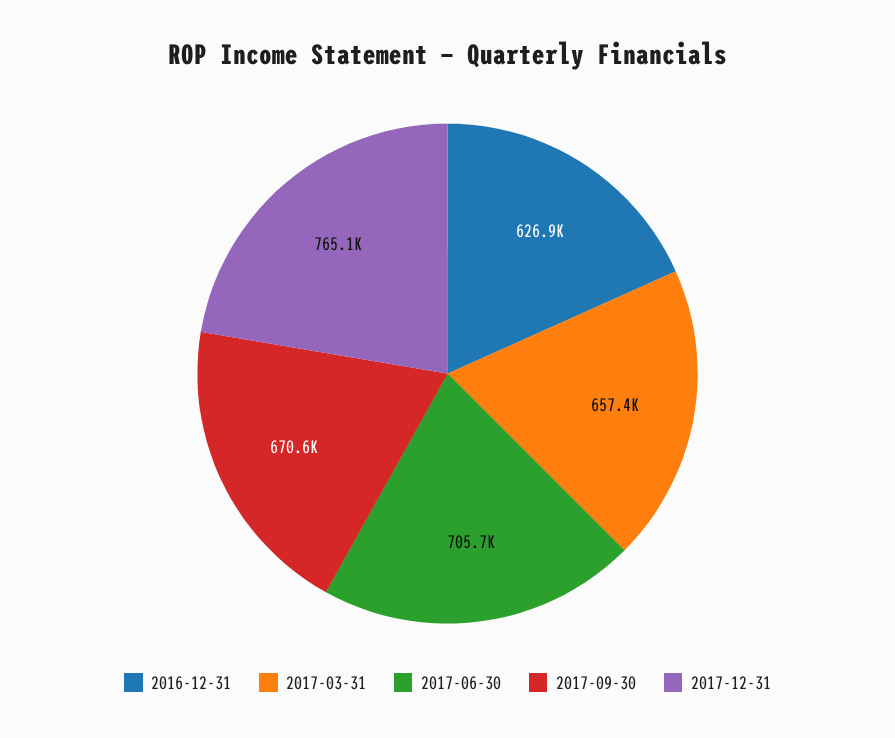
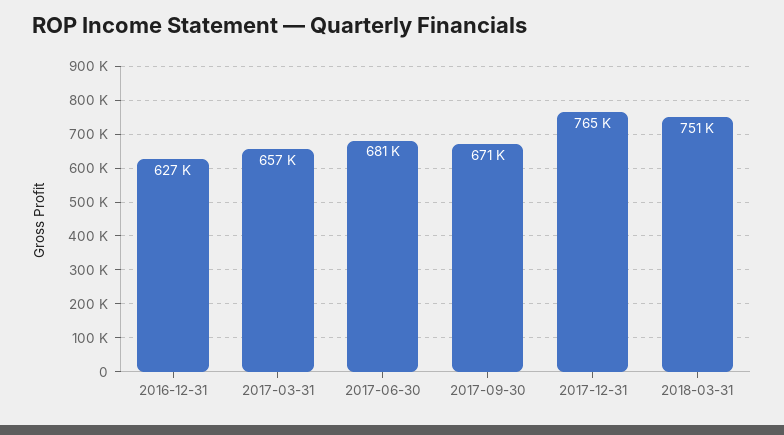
2017-06-30: 705700 -> 681000
2018-03-31: none -> 751000

